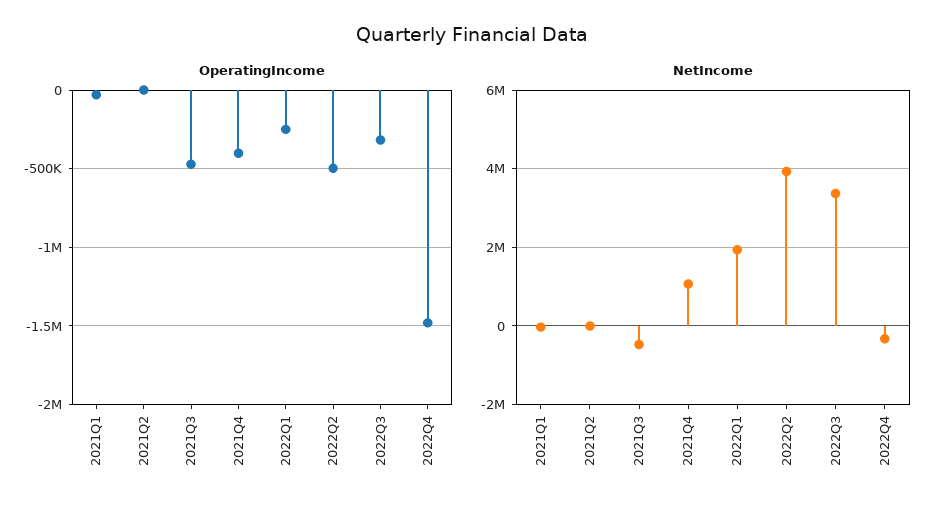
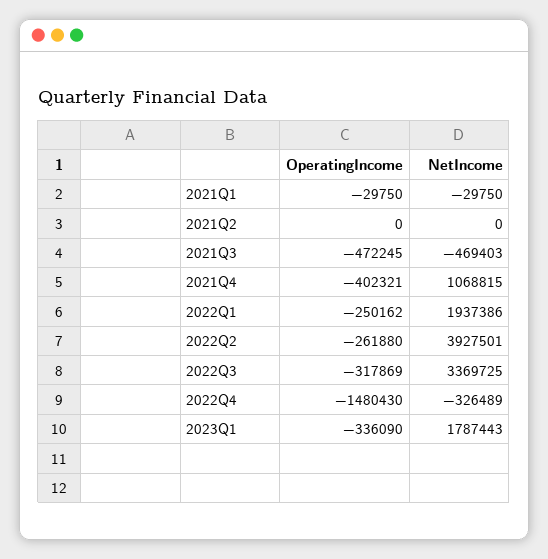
OperatingIncome, 2022Q2: -500000 -> -261880
OperatingIncome, 2023Q1: none -> -336090
NetIncome, 2023Q1: none -> 1787443

